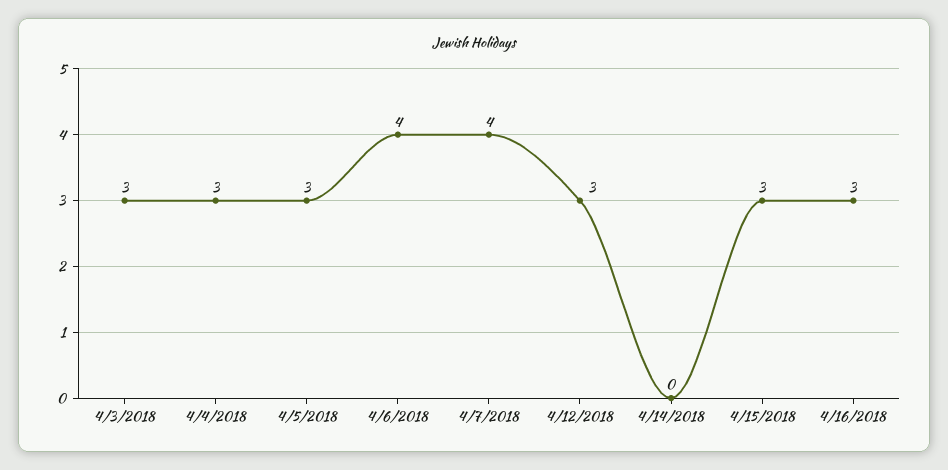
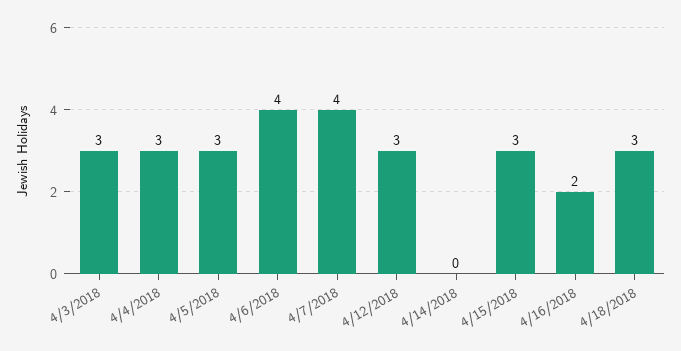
4/16/2018: 3 -> 2
4/18/2018: none -> 3

